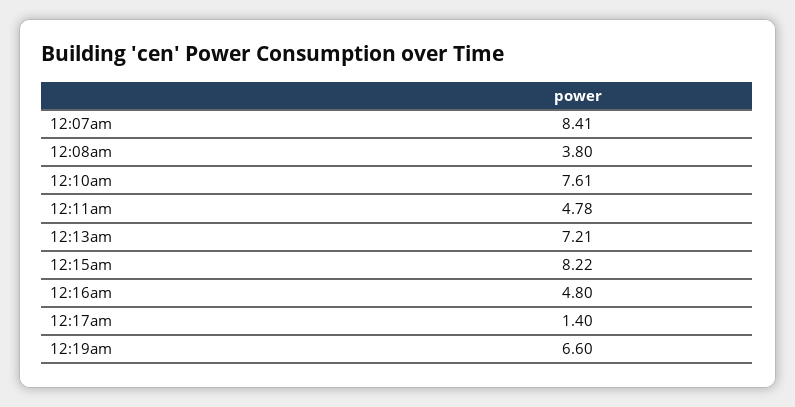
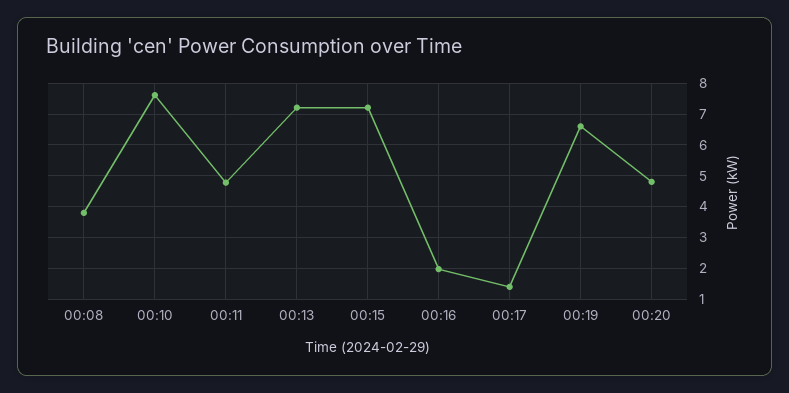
12:07am: 8.41 -> none
12:15am: 8.22 -> 7.2
12:16am: 4.8 -> 2
00:20: none -> 4.8

